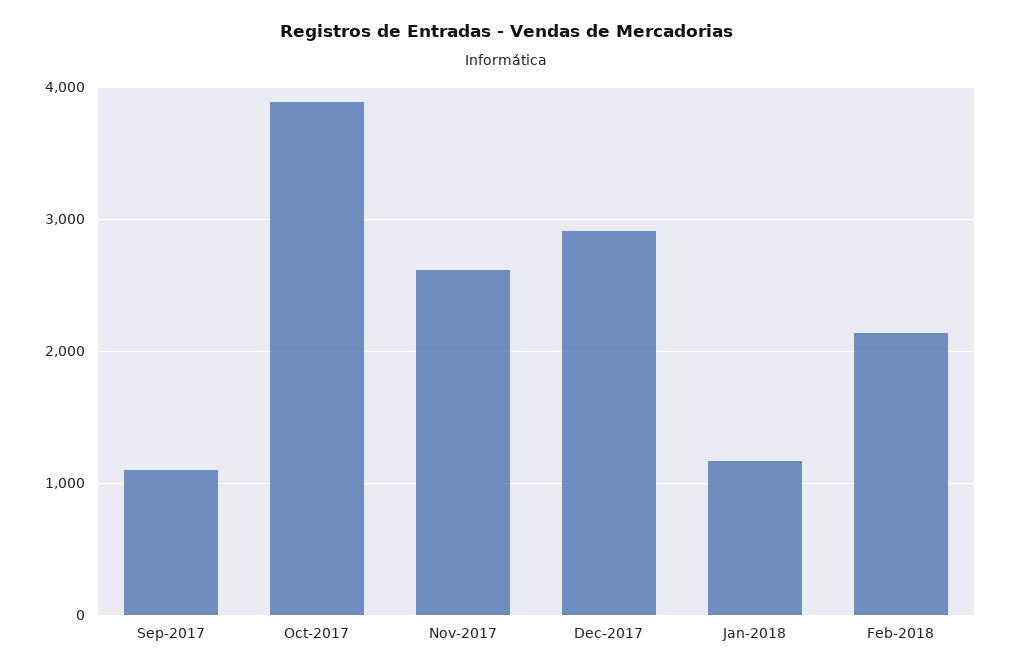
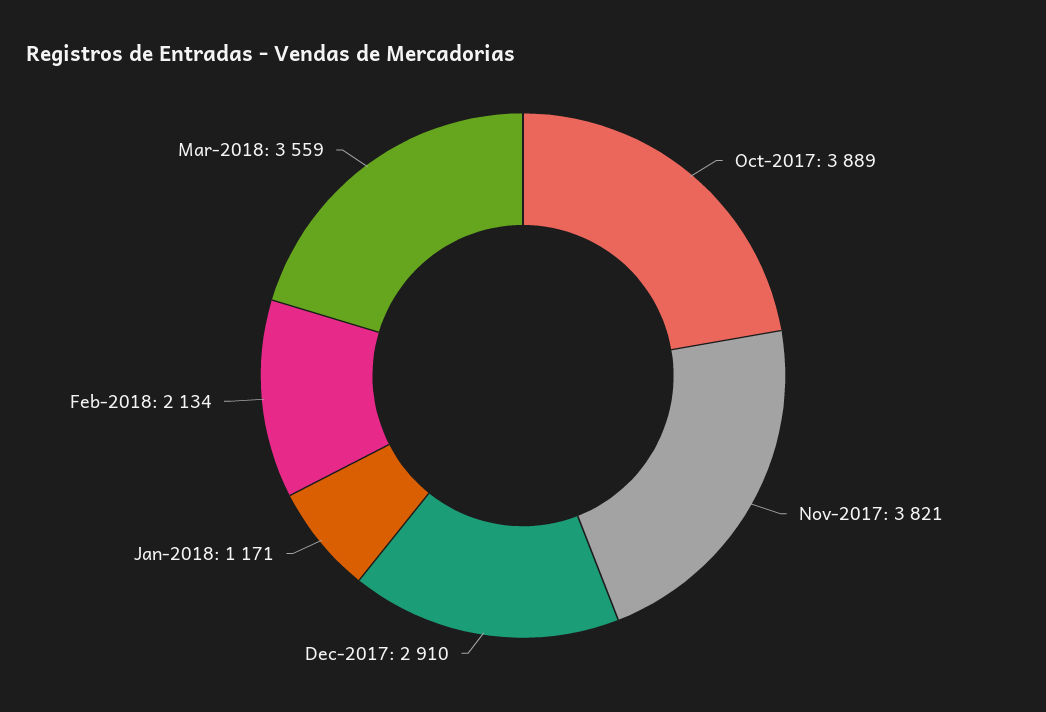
Sep-2017: 1100 -> none
Nov-2017: 2600 -> 3821
Mar-2018: none -> 3559

